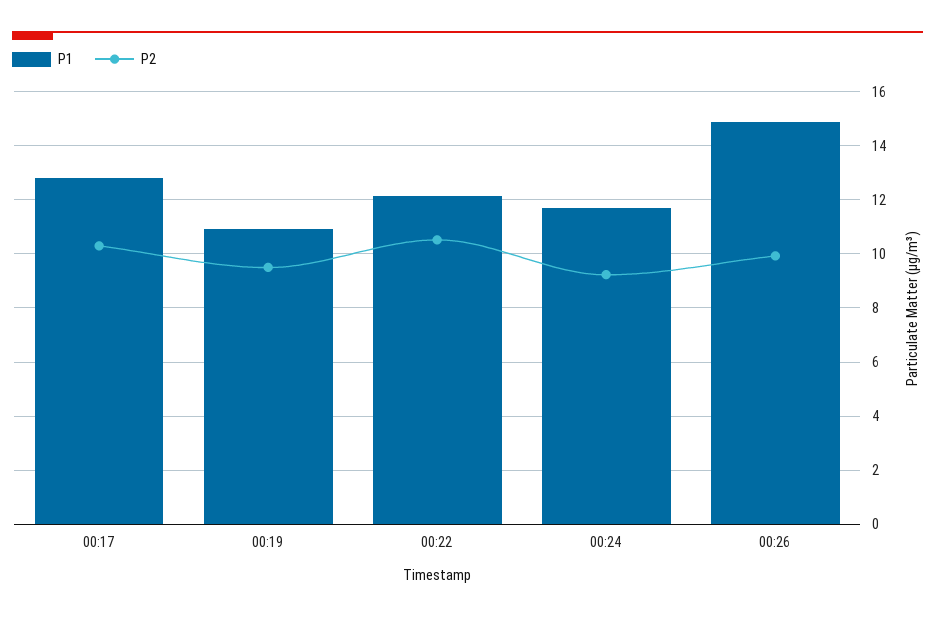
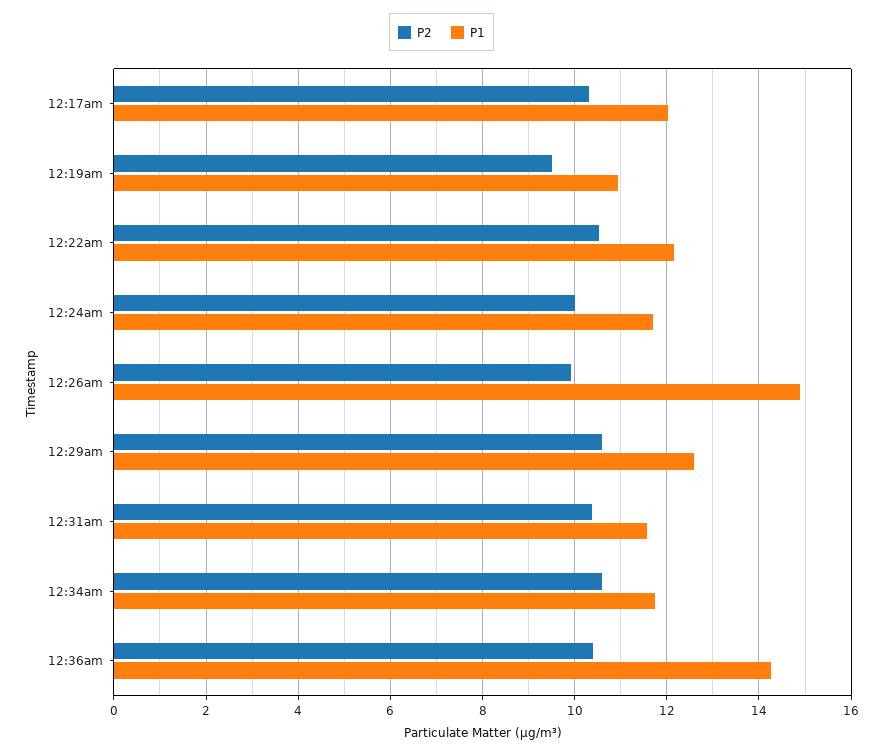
P1, 00:17: 12.75 -> 12
P2, 00:24: 9.25 -> 10
P2, 12:29am: none -> 10.6
P1, 12:29am: none -> 12.6
P2, 12:31am: none -> 10.4
P1, 12:31am: none -> 11.6
P2, 12:34am: none -> 10.6
P1, 12:34am: none -> 11.8
P2, 12:36am: none -> 10.4
P1, 12:36am: none -> 14.2

